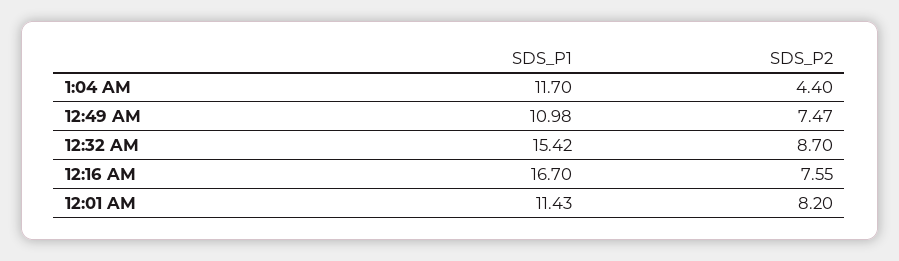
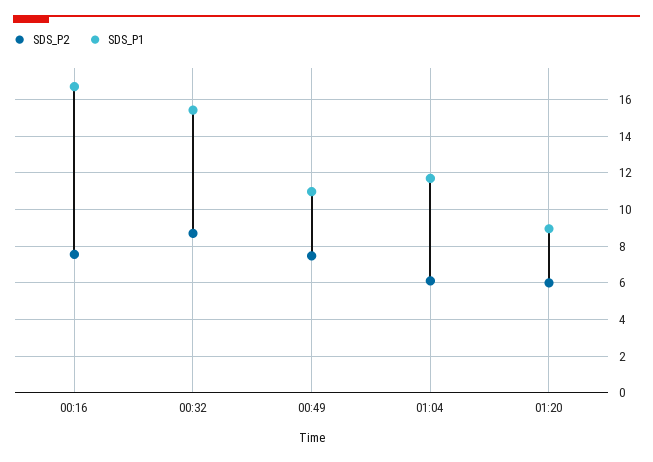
SDS_P2, 1:04 AM: 4.4 -> 6
SDS_P1, 12:01 AM: 11.43 -> none
SDS_P2, 12:01 AM: 8.2 -> none
SDS_P2, 01:20: none -> 6
SDS_P1, 01:20: none -> 9

